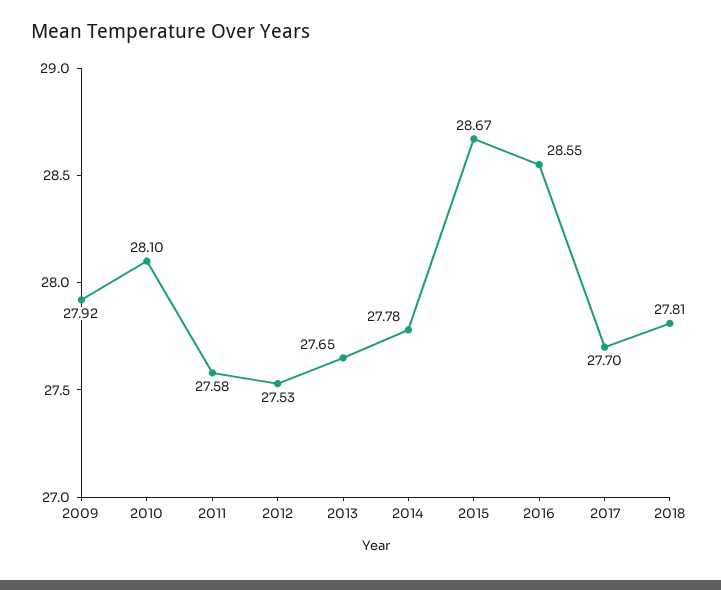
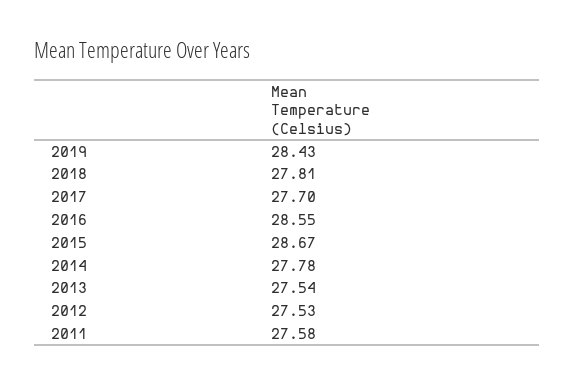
2009: 27.92 -> none
2010: 28.1 -> none
2013: 27.65 -> 27.54
2019: none -> 28.43

